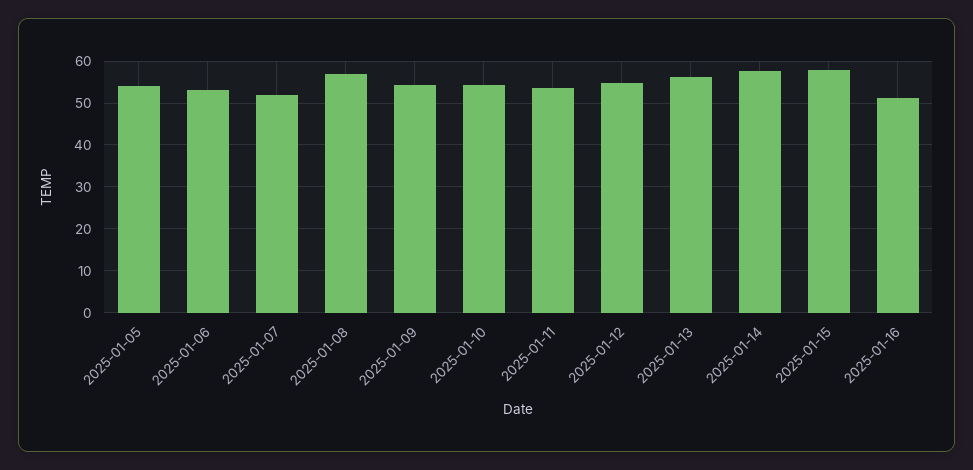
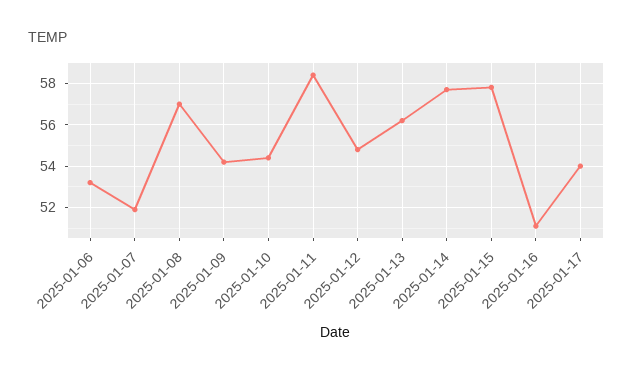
2025-01-05: 54 -> none
2025-01-11: 54 -> 58.5
2025-01-17: none -> 54

